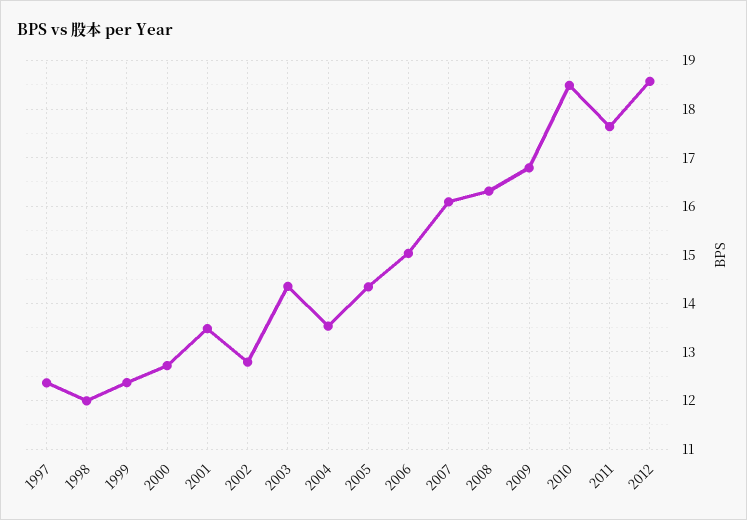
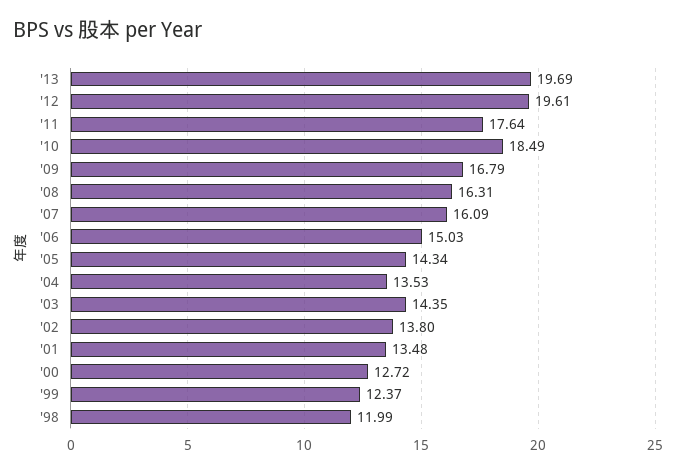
1997: 12.4 -> none
2002: 12.8 -> 13.8
2012: 18.6 -> 19.61
'13: none -> 19.69

